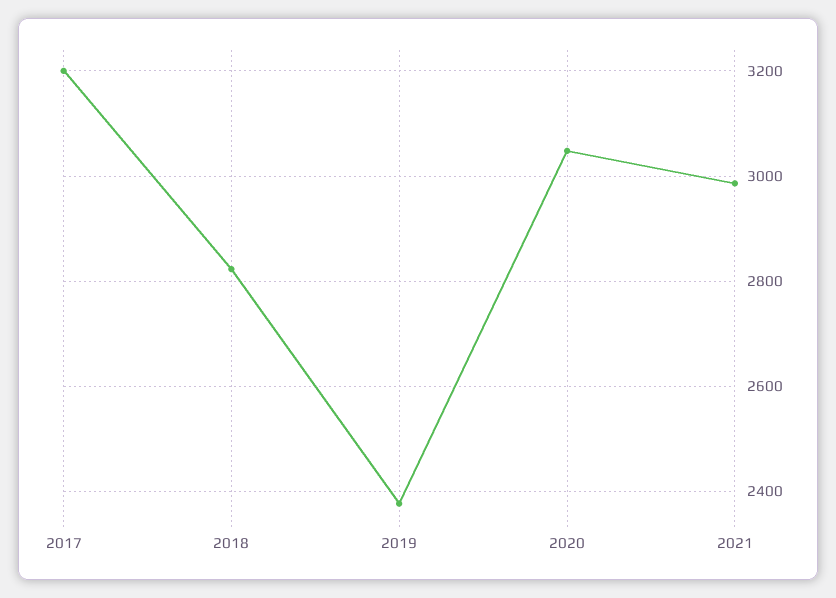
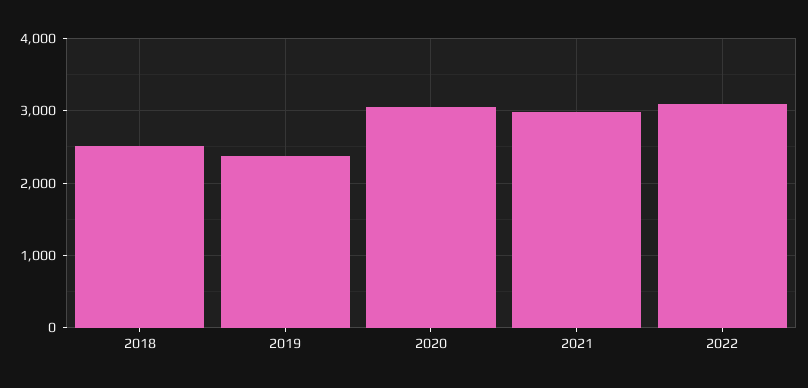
2017: 3200 -> none
2018: 2820 -> 2500
2022: none -> 3100

